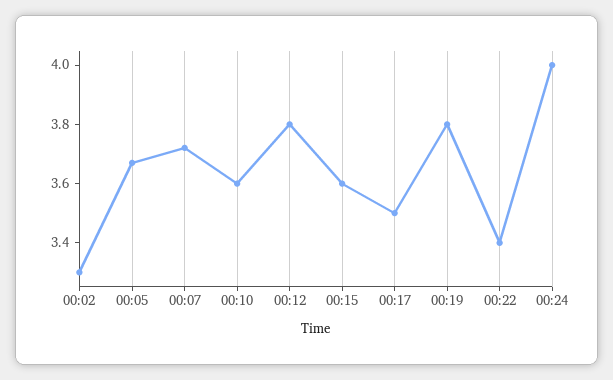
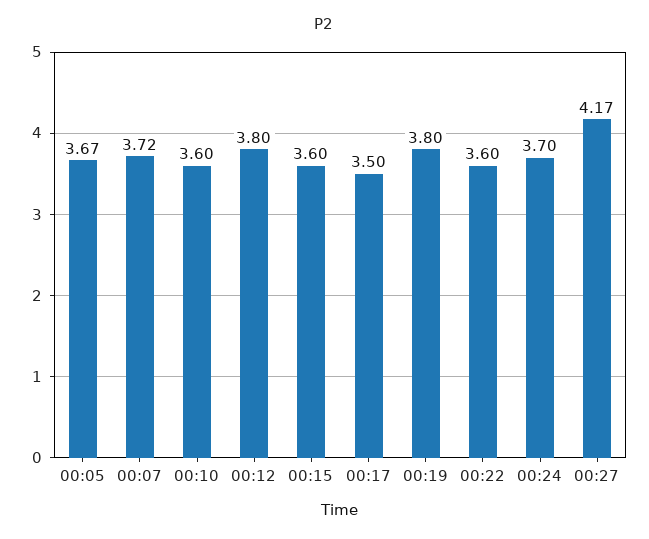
00:02: 3.3 -> none
00:22: 3.4 -> 3.6
00:24: 4 -> 3.7
00:27: none -> 4.17

